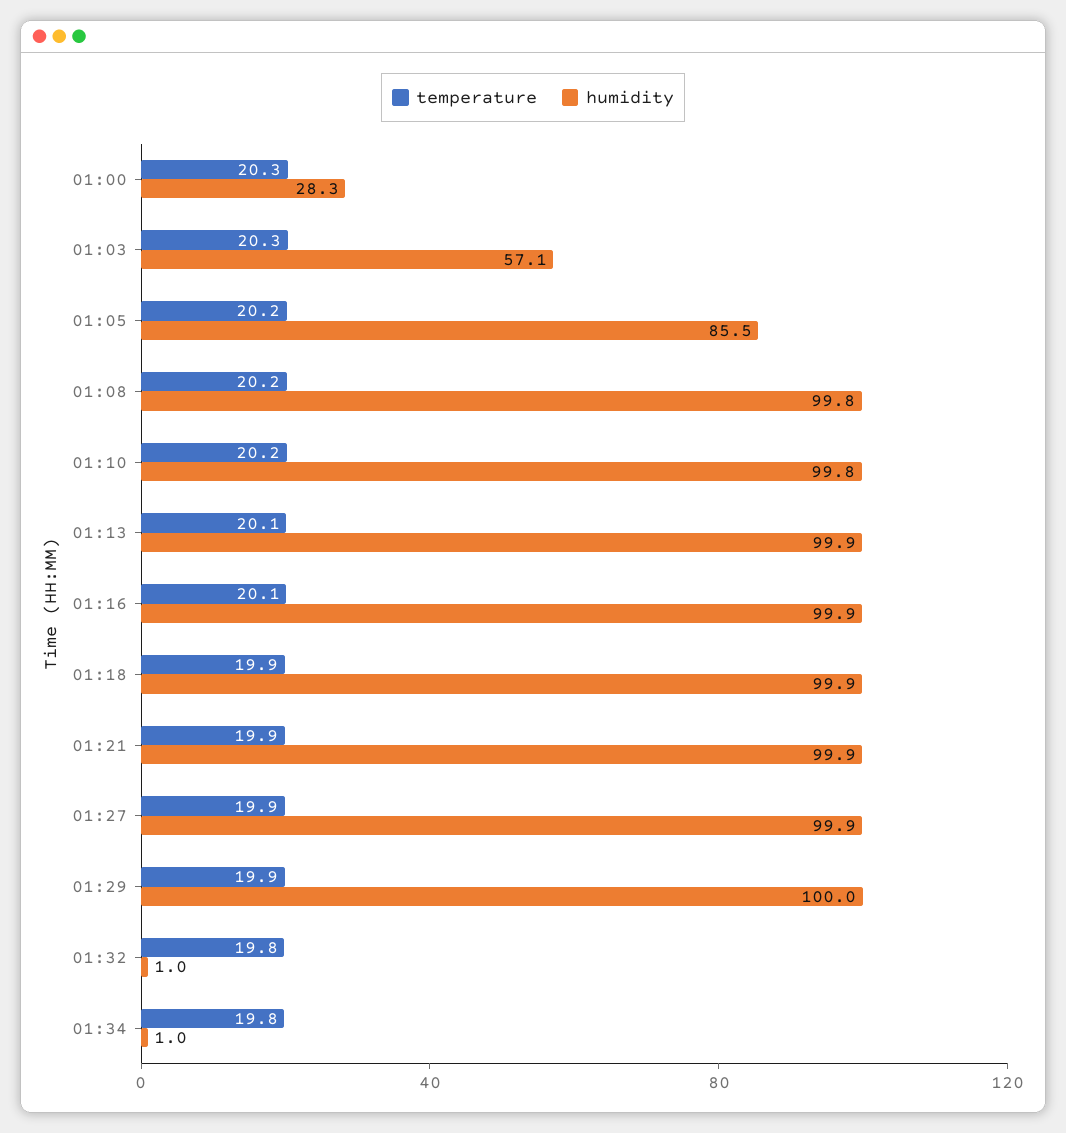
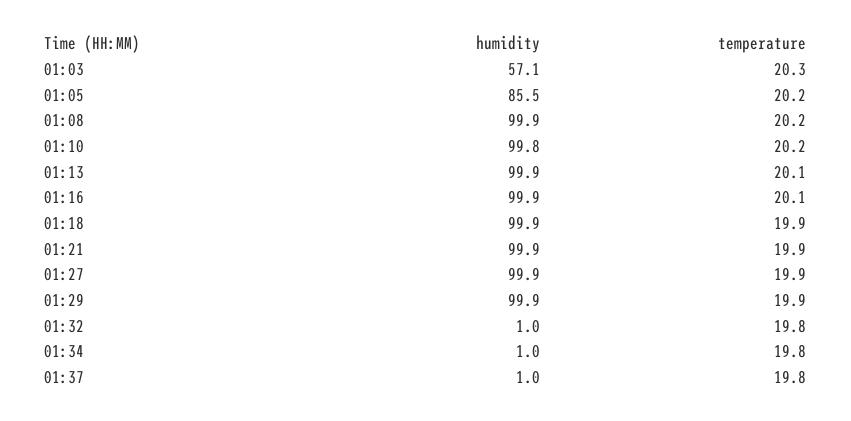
temperature, 01:00: 20.3 -> none
humidity, 01:00: 28.3 -> none
humidity, 01:08: 99.8 -> 99.9
humidity, 01:29: 100 -> 99.9
humidity, 01:37: none -> 1
temperature, 01:37: none -> 19.8

